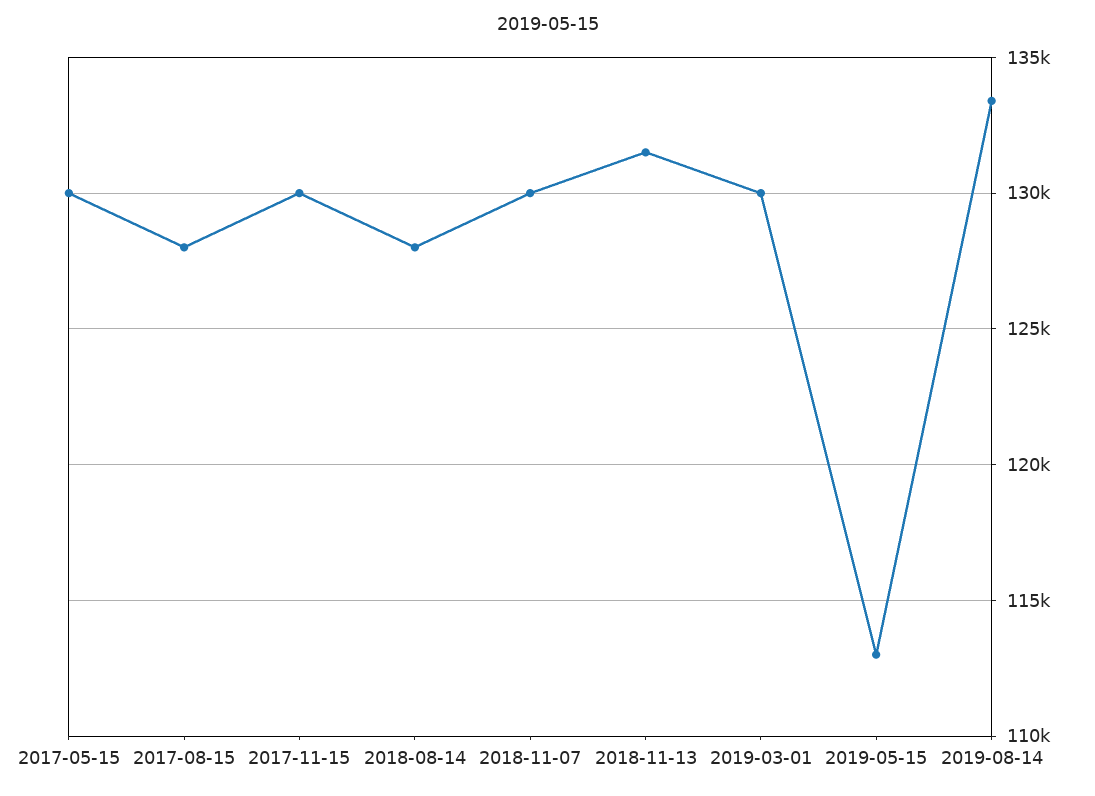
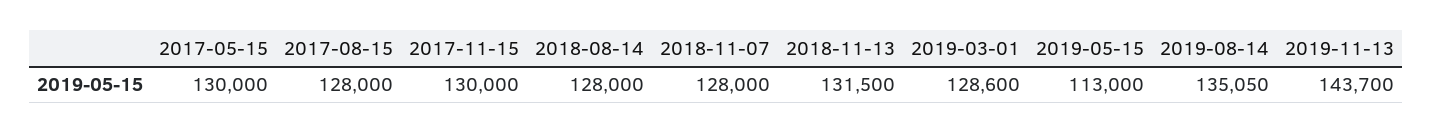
2018-11-07: 130000 -> 128000
2019-03-01: 130000 -> 128600
2019-08-14: 133500 -> 135050
2019-11-13: none -> 143700

